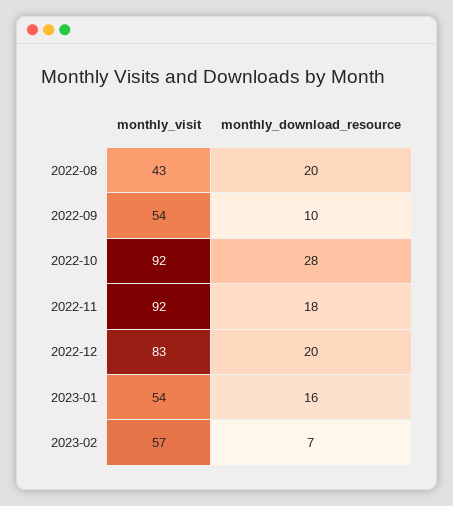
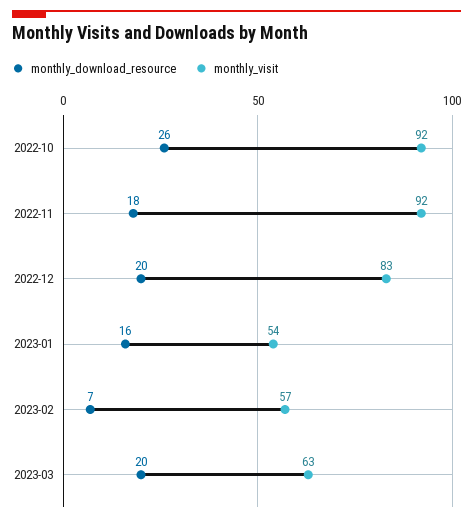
monthly_visit, 2022-08: 43 -> none
monthly_download_resource, 2022-08: 20 -> none
monthly_visit, 2022-09: 54 -> none
monthly_download_resource, 2022-09: 10 -> none
monthly_download_resource, 2022-10: 28 -> 26
monthly_download_resource, 2023-03: none -> 20
monthly_visit, 2023-03: none -> 63

